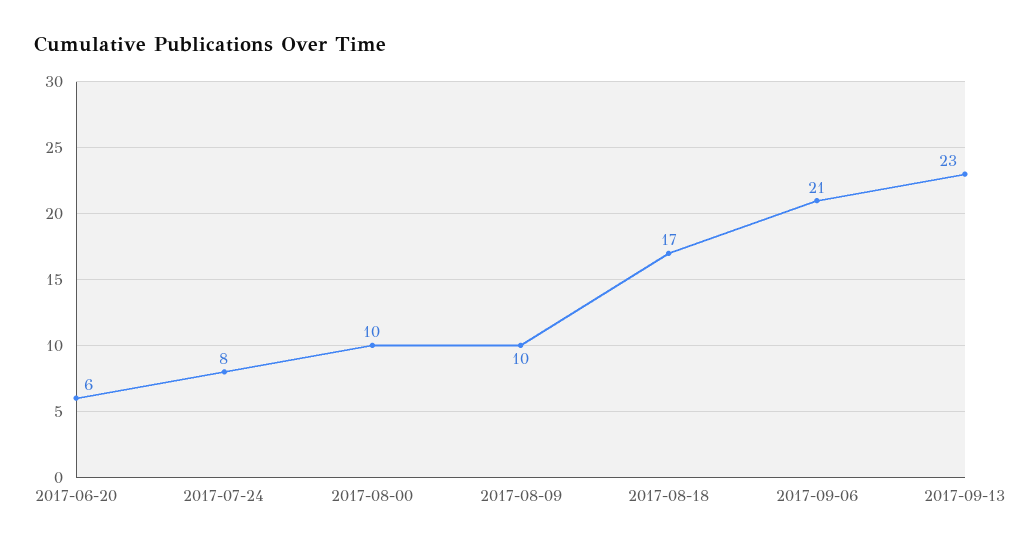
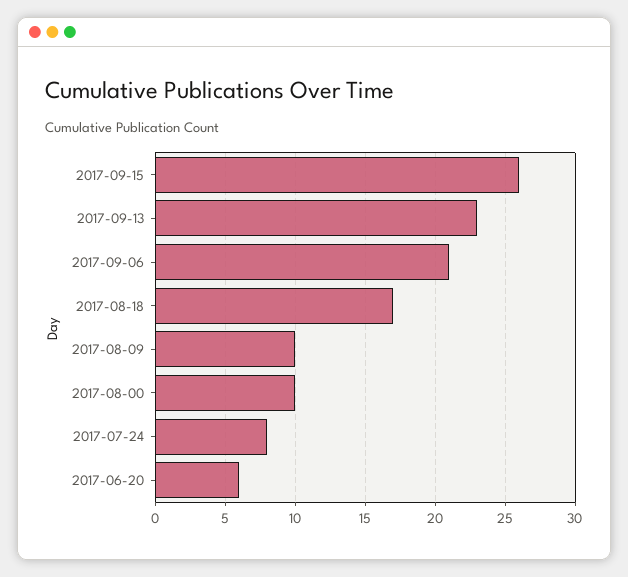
2017-09-15: none -> 26

